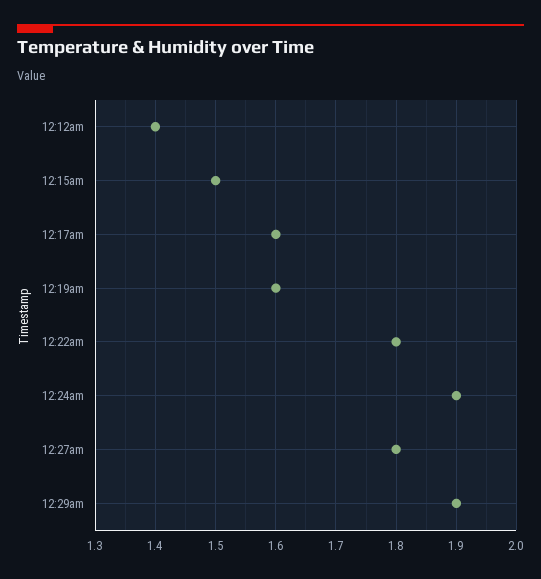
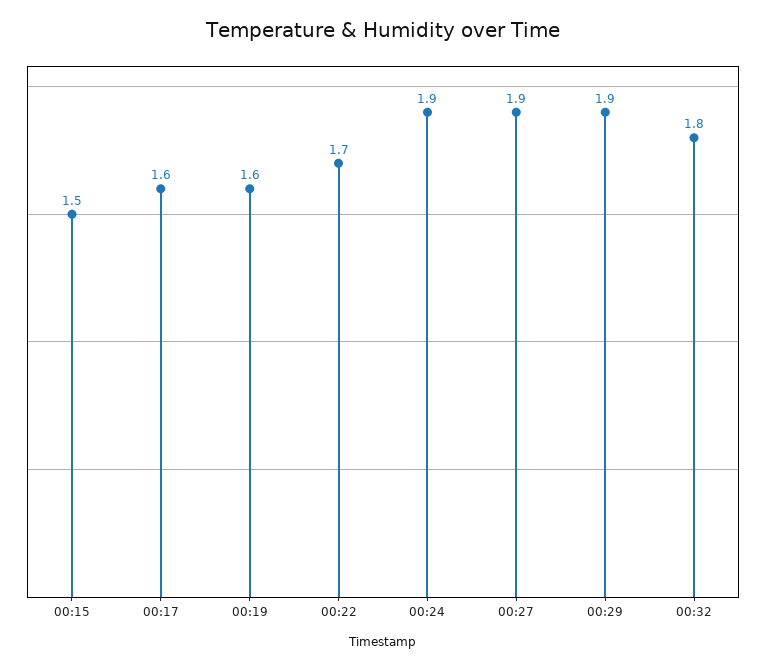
12:12am: 1.4 -> none
12:22am: 1.8 -> 1.7
12:27am: 1.8 -> 1.9
00:32: none -> 1.8

